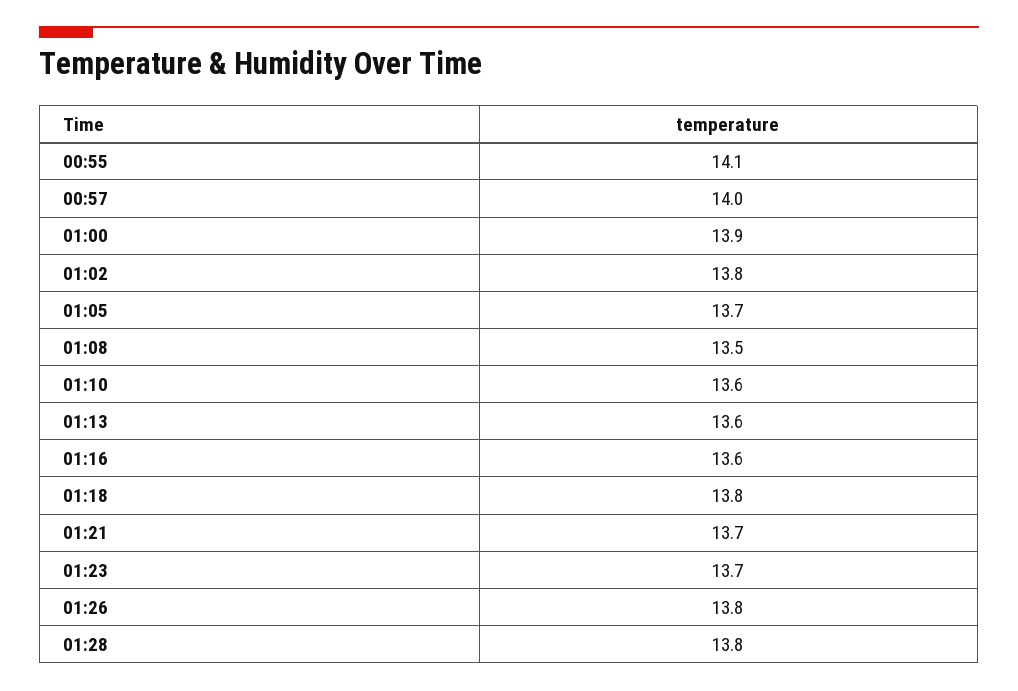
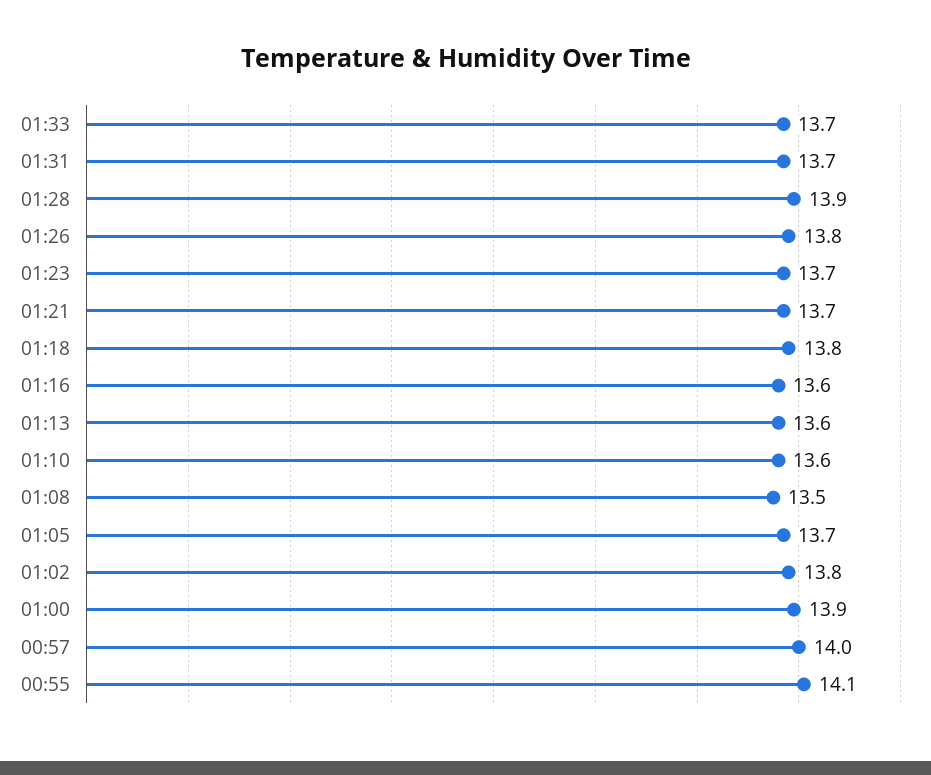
01:28: 13.8 -> 13.9
01:33: none -> 13.7
01:31: none -> 13.7

